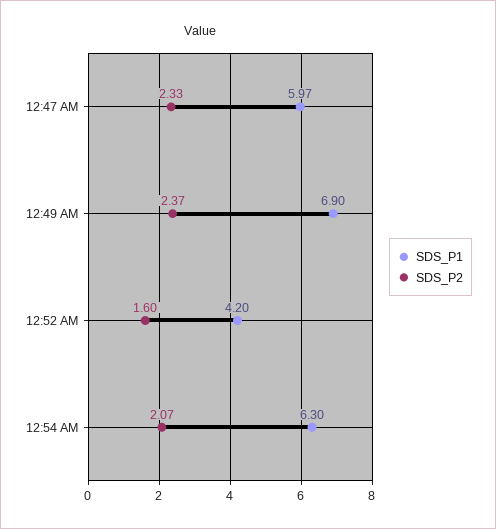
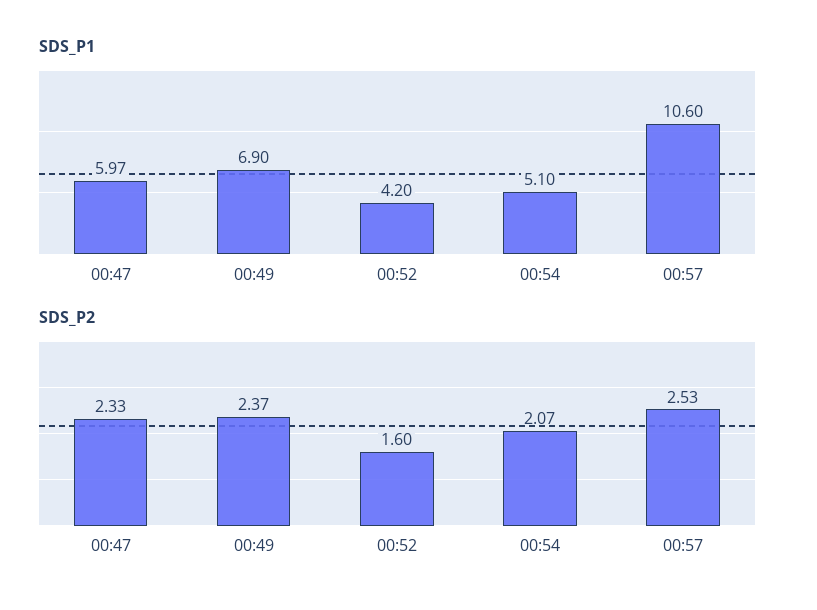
SDS_P1, 12:54 AM: 6.3 -> 5.1
SDS_P1, 00:57: none -> 10.6
SDS_P2, 00:57: none -> 2.53

